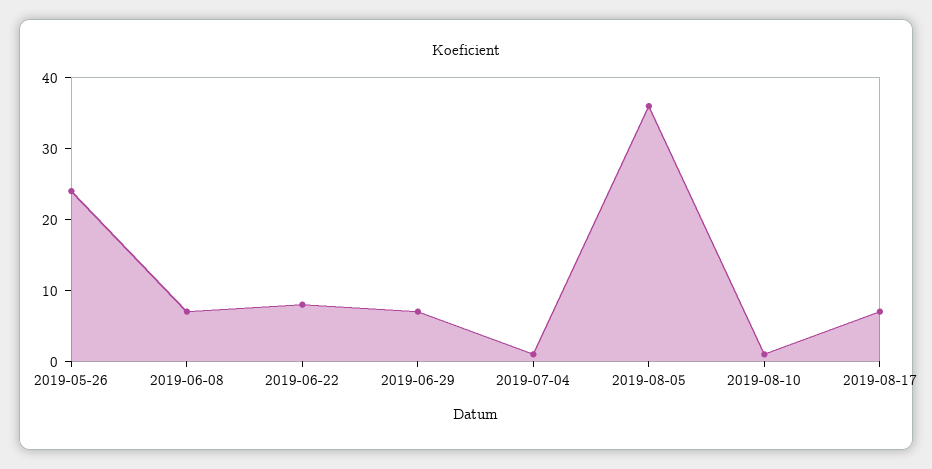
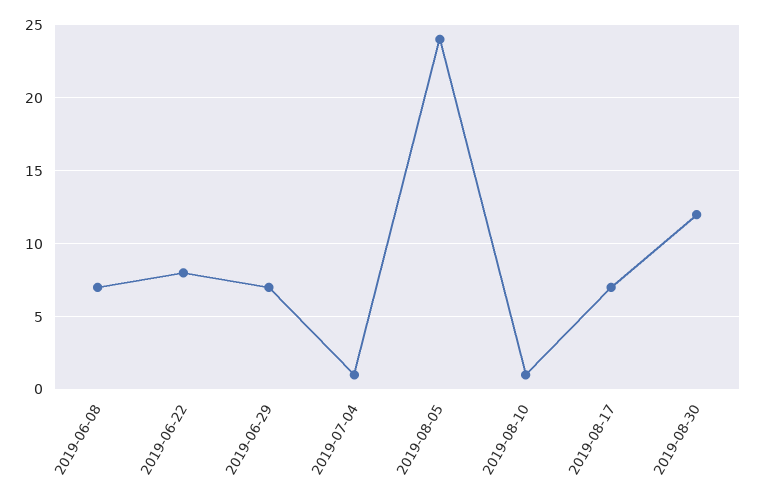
2019-05-26: 25 -> none
2019-08-05: 35 -> 24
2019-08-30: none -> 12

